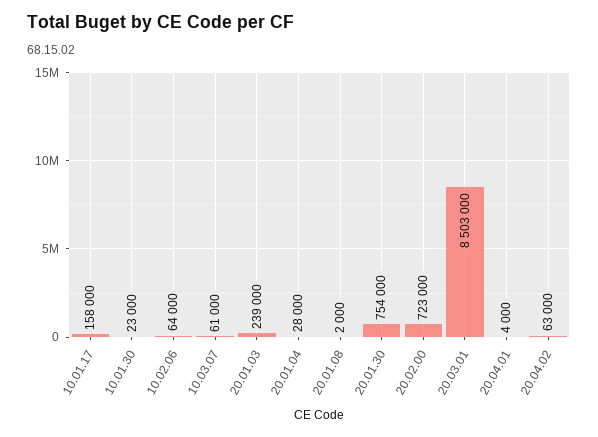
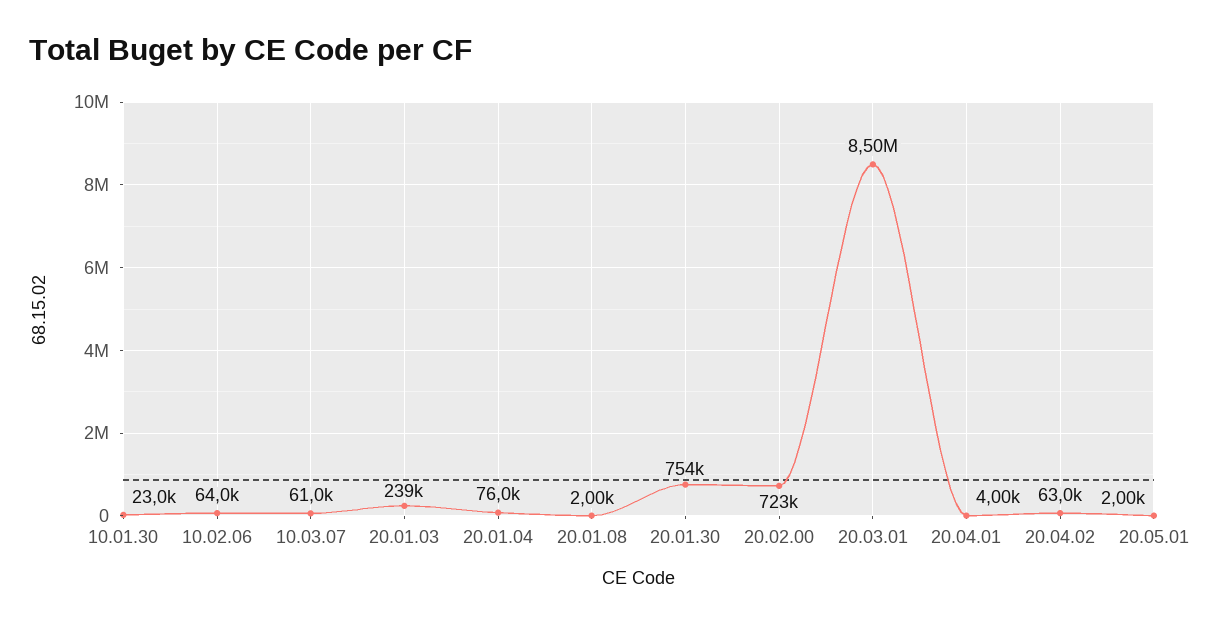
10.01.17: 158000 -> none
20.01.04: 28000 -> 76000
20.05.01: none -> 2000

